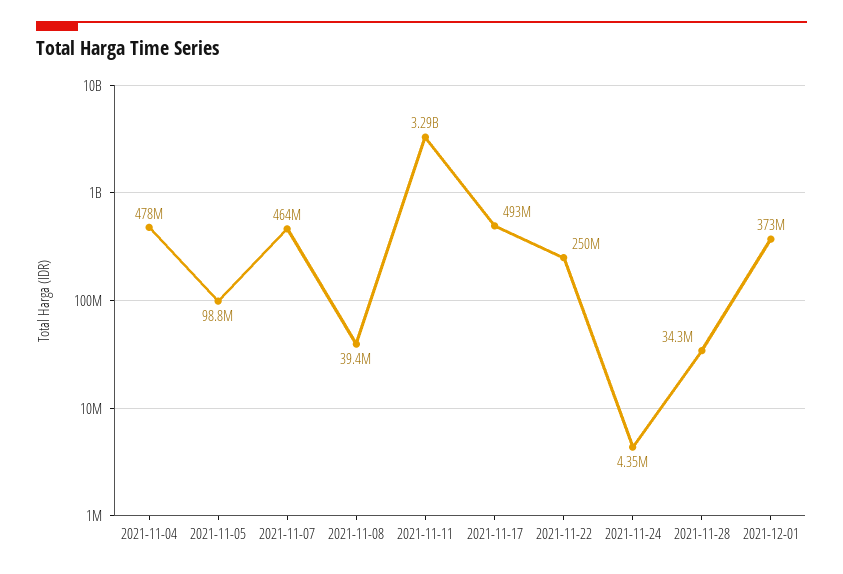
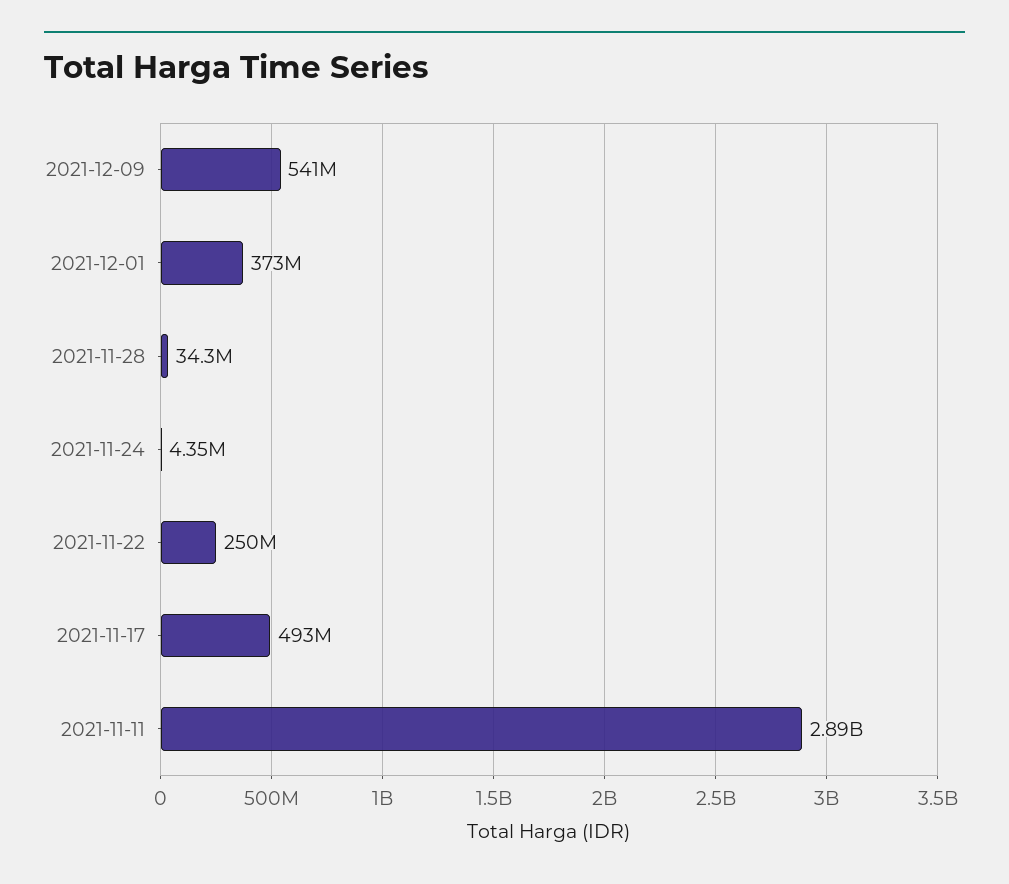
2021-11-04: 478000000 -> none
2021-11-05: 98800000 -> none
2021-11-07: 464000000 -> none
2021-11-08: 39400000 -> none
2021-11-11: 3290000000 -> 2890000000
2021-12-09: none -> 541000000

